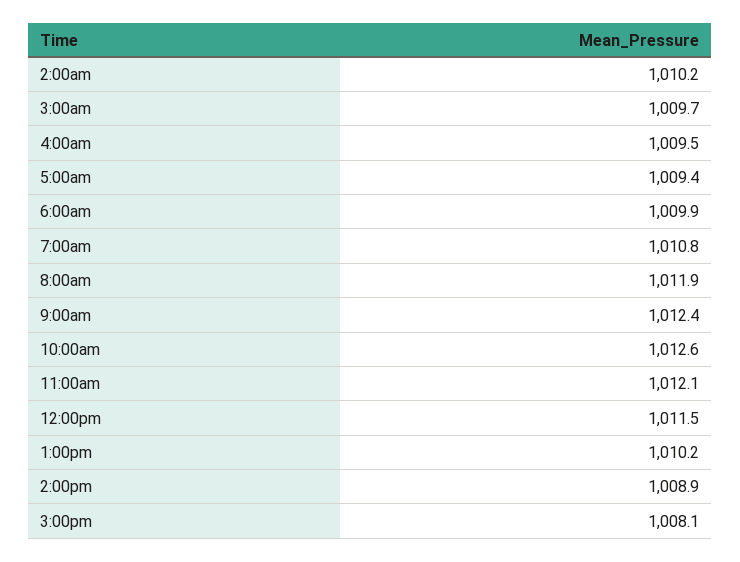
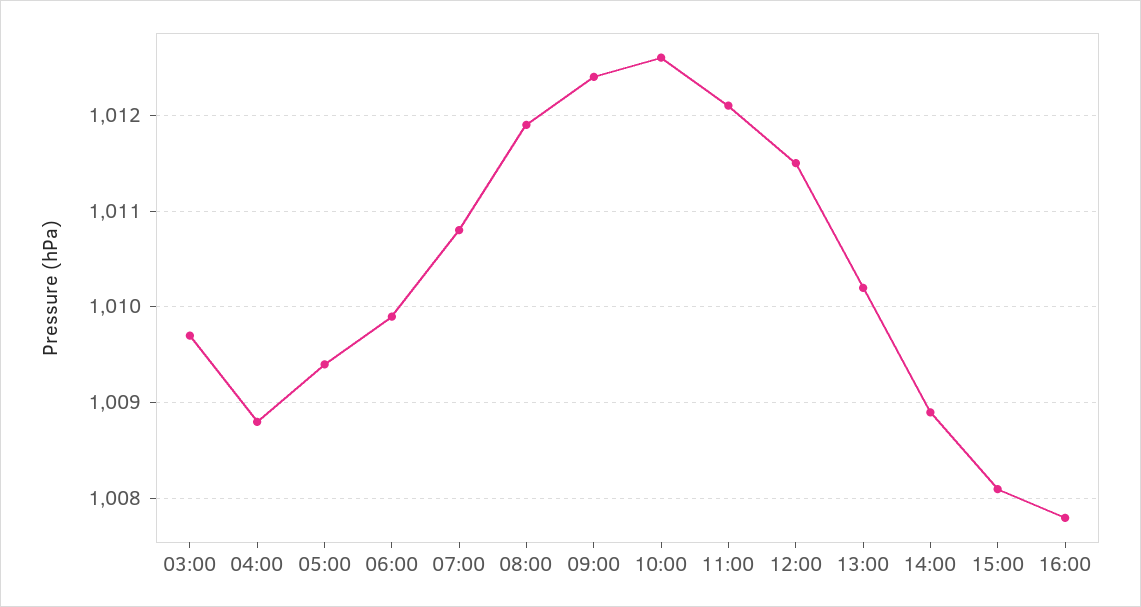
2:00am: 1010.2 -> none
4:00am: 1009.5 -> 1008.8
16:00: none -> 1007.8

